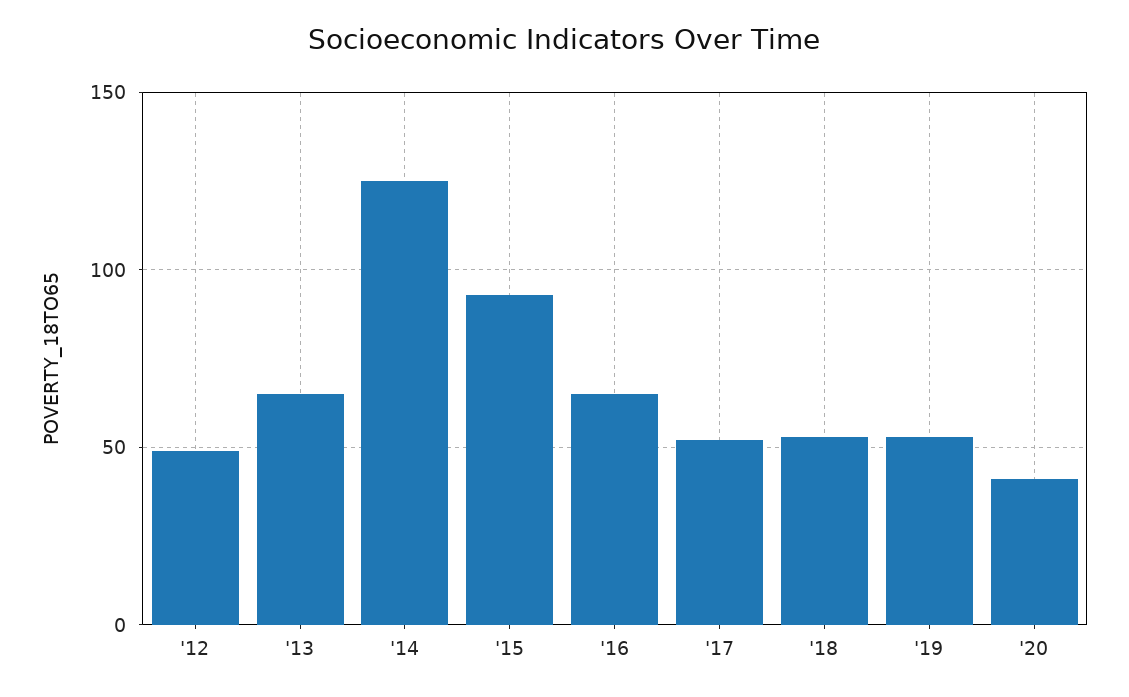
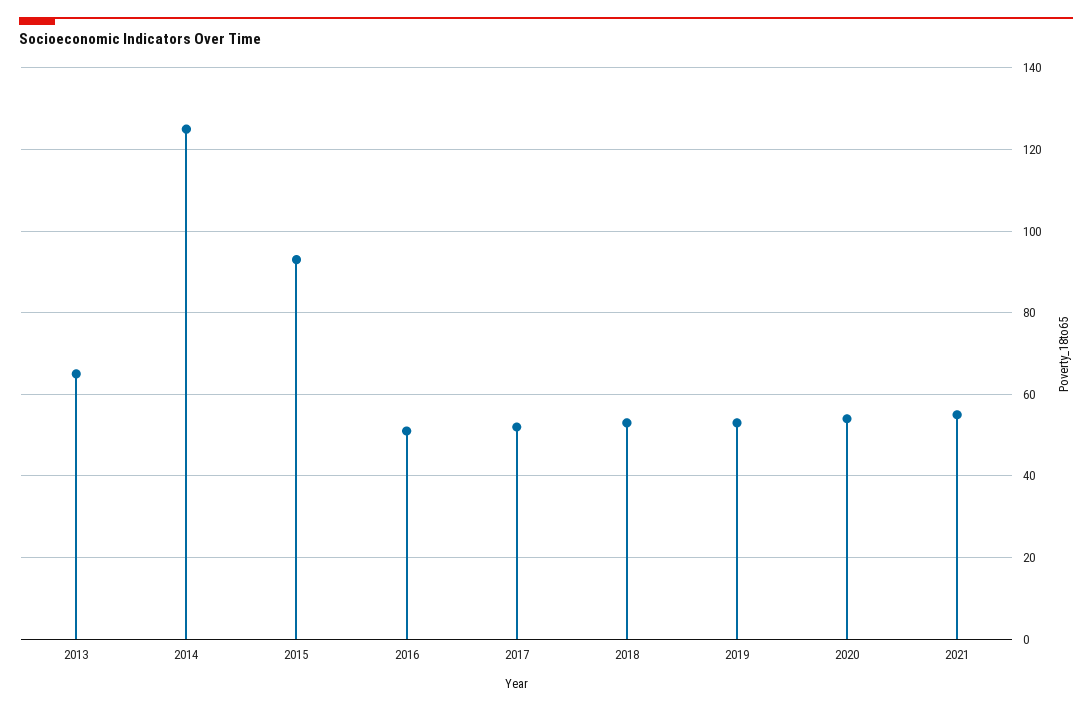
'12: 50 -> none
'16: 65 -> 50
'20: 40 -> 55
2021: none -> 55

